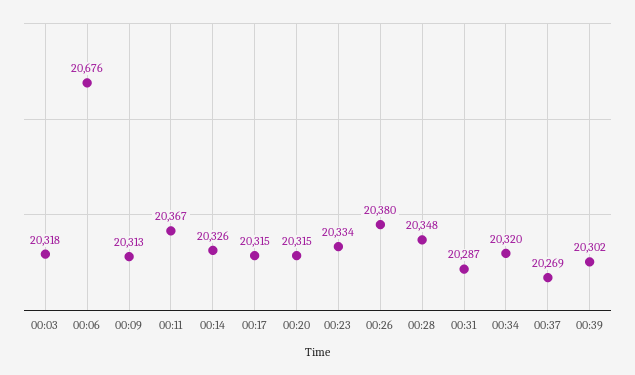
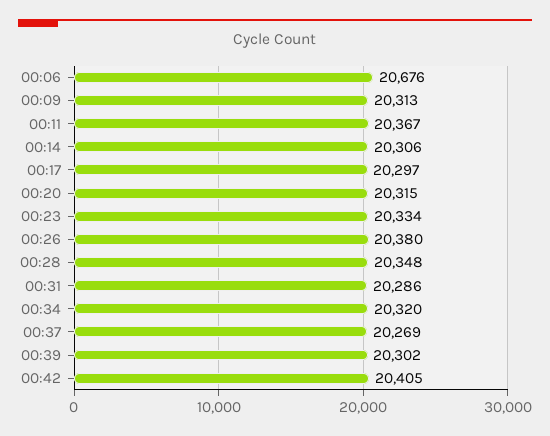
00:03: 20318 -> none
00:14: 20326 -> 20306
00:17: 20315 -> 20297
00:31: 20287 -> 20286
00:42: none -> 20405

